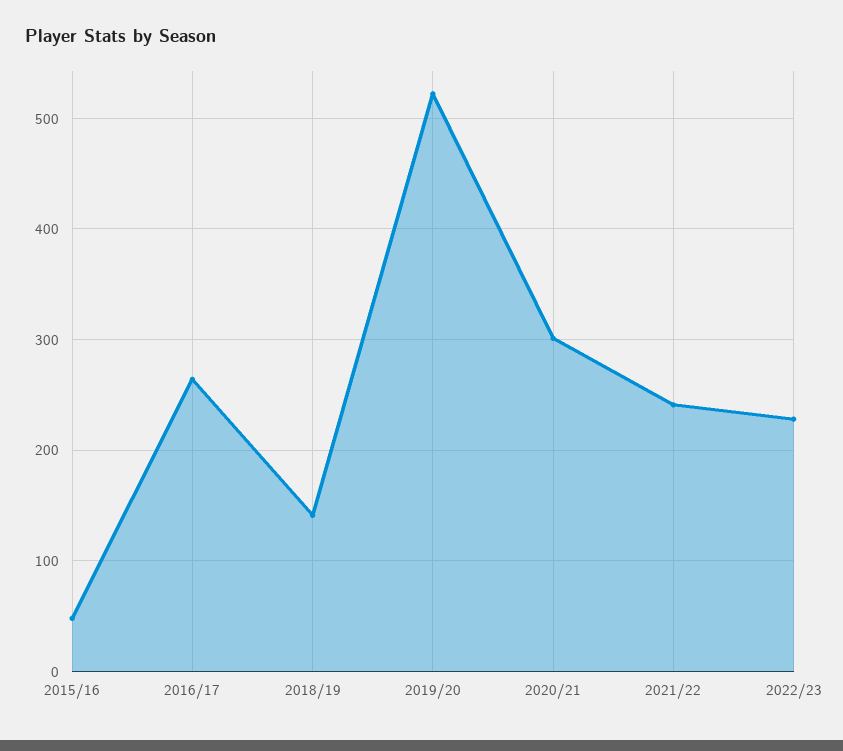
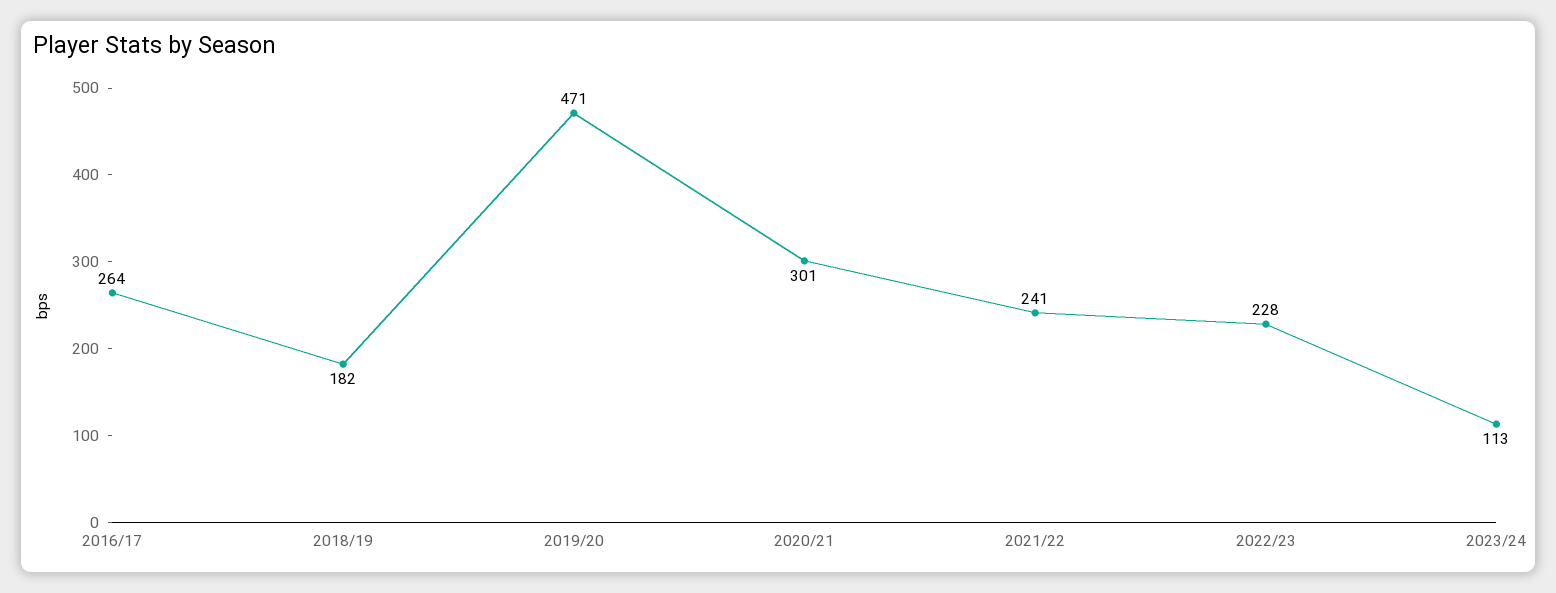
2015/16: 50 -> none
2018/19: 140 -> 182
2019/20: 520 -> 471
2023/24: none -> 113

